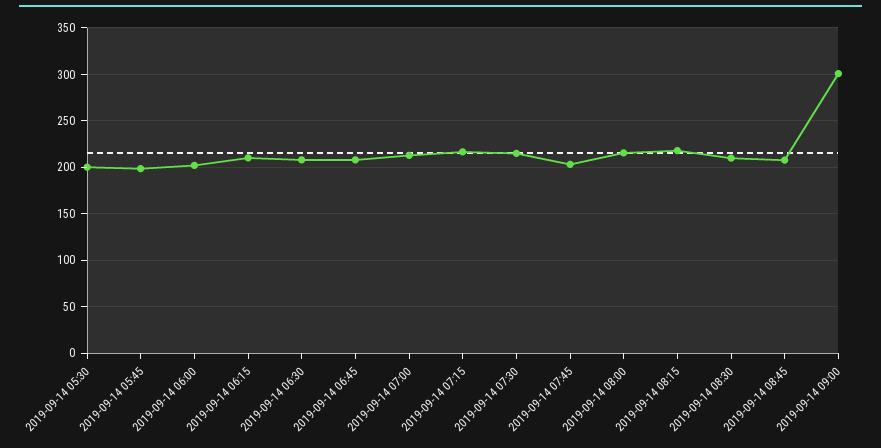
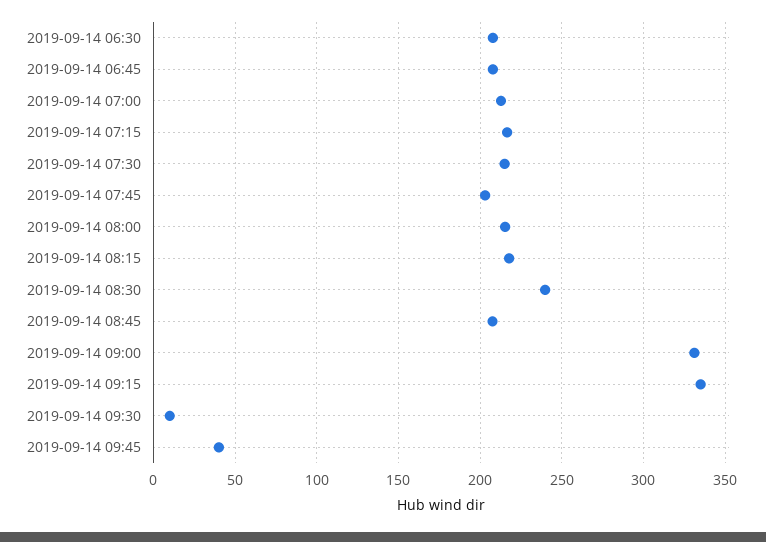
2019-09-14 05:30: 200 -> none
2019-09-14 05:45: 200 -> none
2019-09-14 06:00: 200 -> none
2019-09-14 06:15: 210 -> none
2019-09-14 08:30: 210 -> 240
2019-09-14 09:00: 300 -> 330
2019-09-14 09:15: none -> 335
2019-09-14 09:30: none -> 10
2019-09-14 09:45: none -> 40

